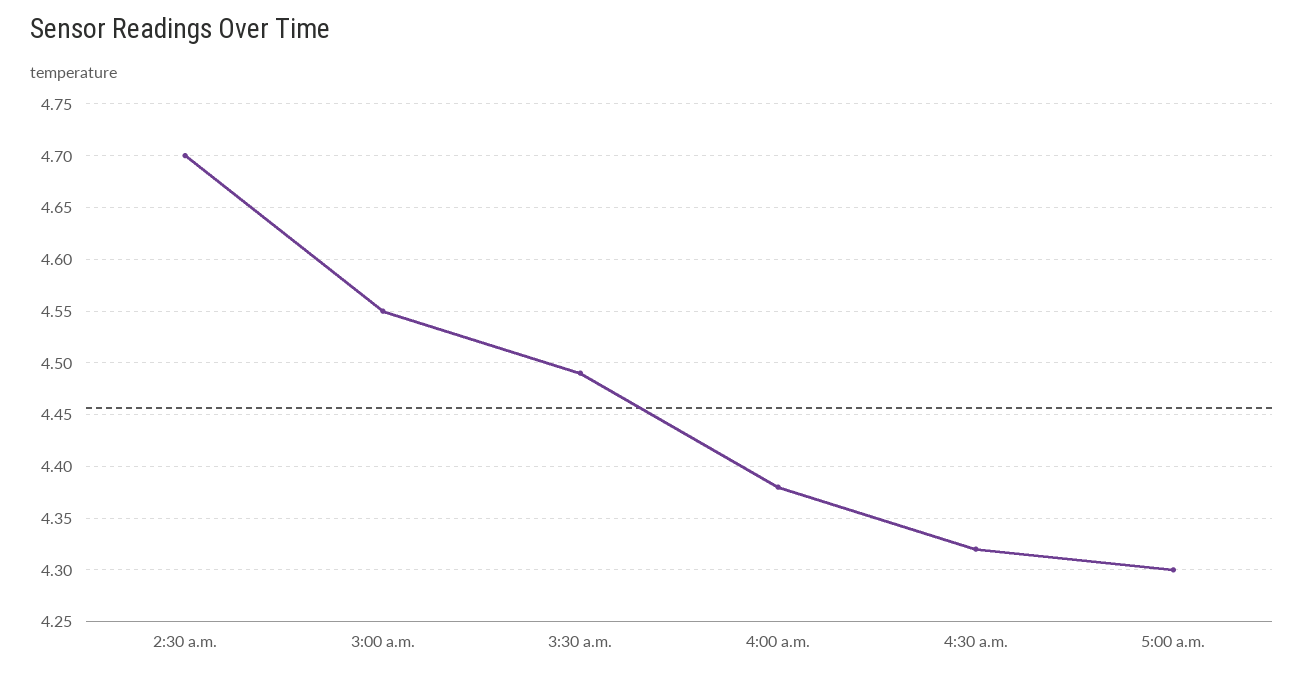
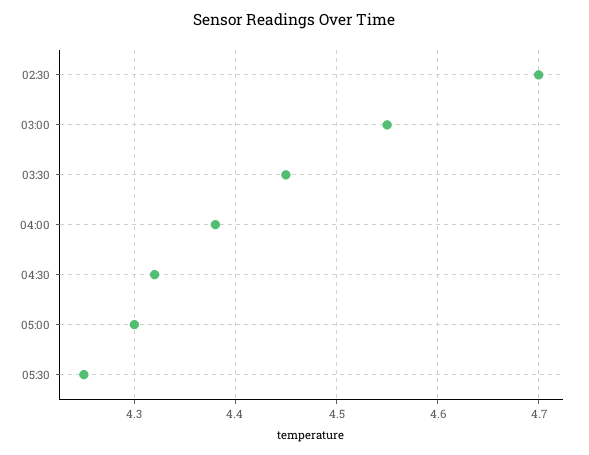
3:30 a.m.: 4.49 -> 4.45
05:30: none -> 4.25

